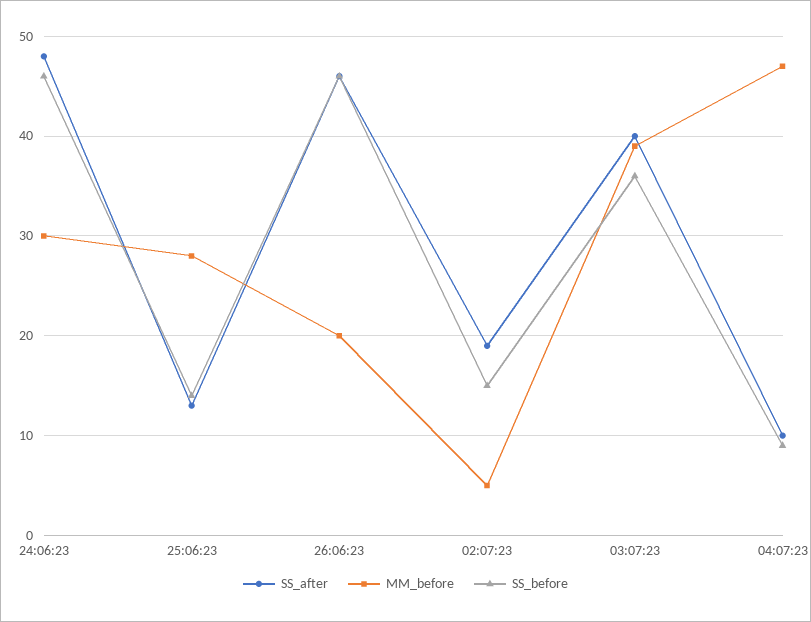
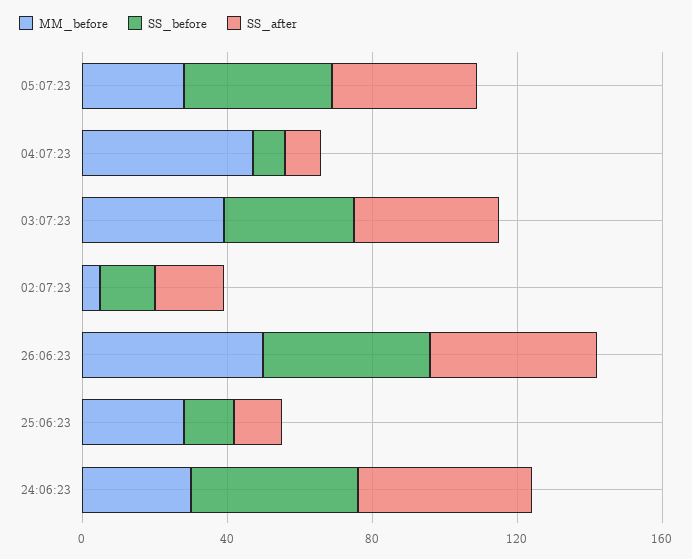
MM_before, 26:06:23: 20 -> 50
MM_before, 05:07:23: none -> 30
SS_before, 05:07:23: none -> 40
SS_after, 05:07:23: none -> 40

